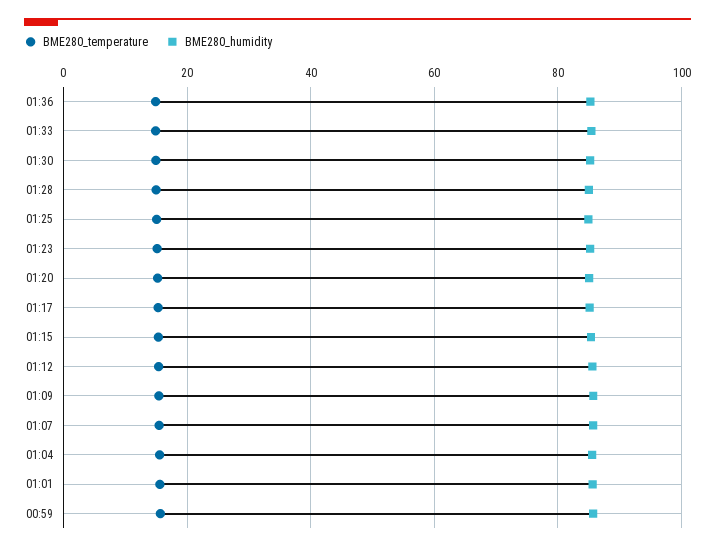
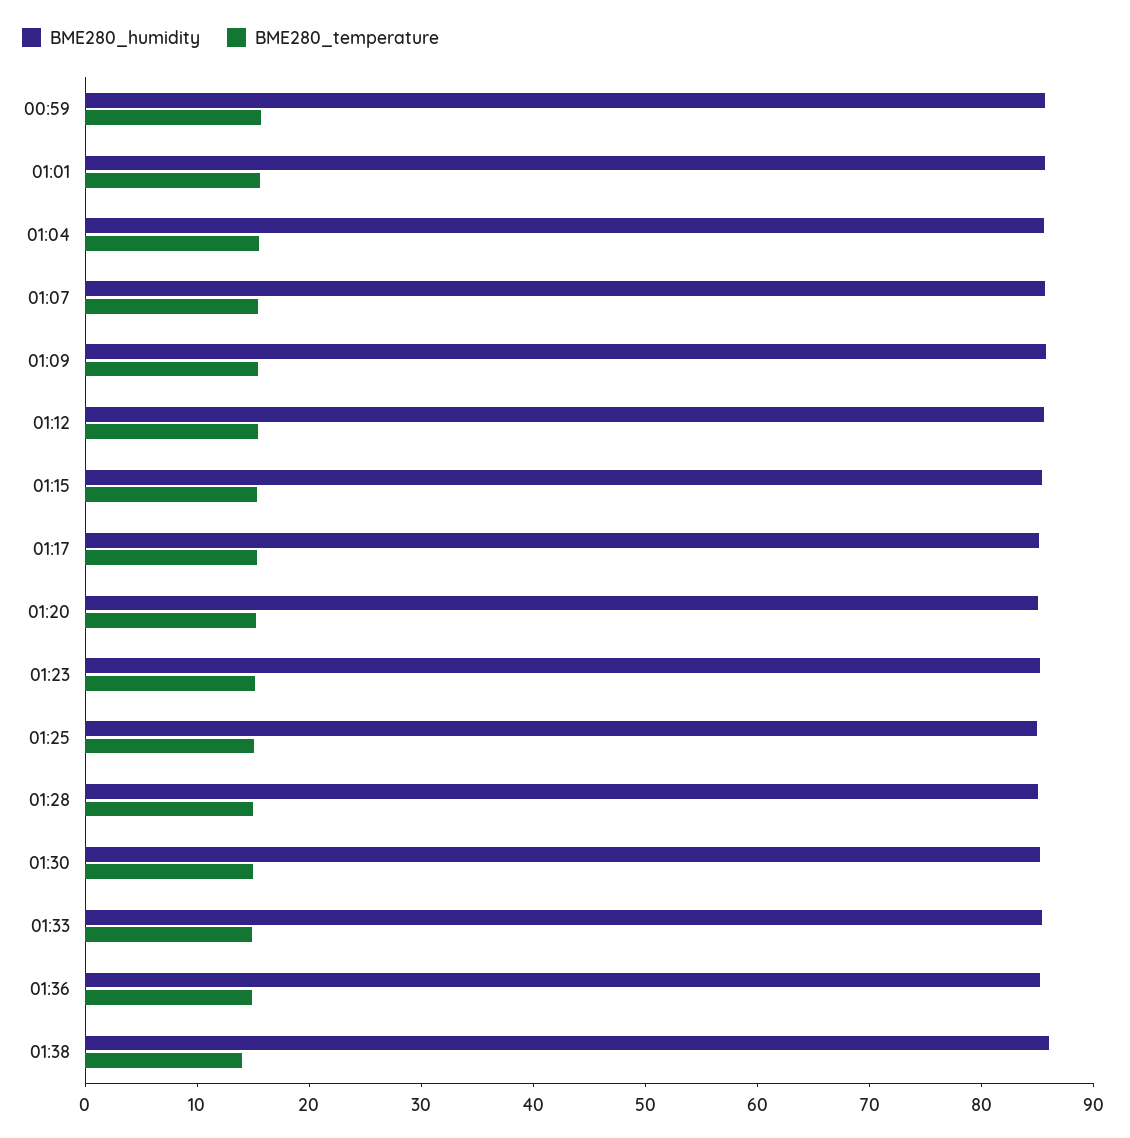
BME280_humidity, 01:38: none -> 86
BME280_temperature, 01:38: none -> 14

